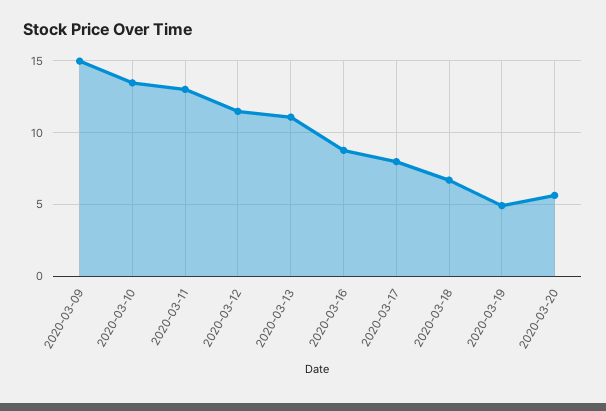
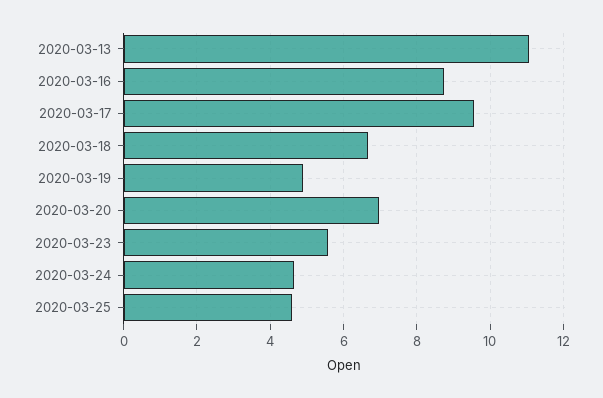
2020-03-09: 15 -> none
2020-03-10: 13.5 -> none
2020-03-11: 13 -> none
2020-03-12: 11.5 -> none
2020-03-17: 8 -> 9.6
2020-03-20: 5.5 -> 7
2020-03-23: none -> 5.6
2020-03-24: none -> 4.6
2020-03-25: none -> 4.6

